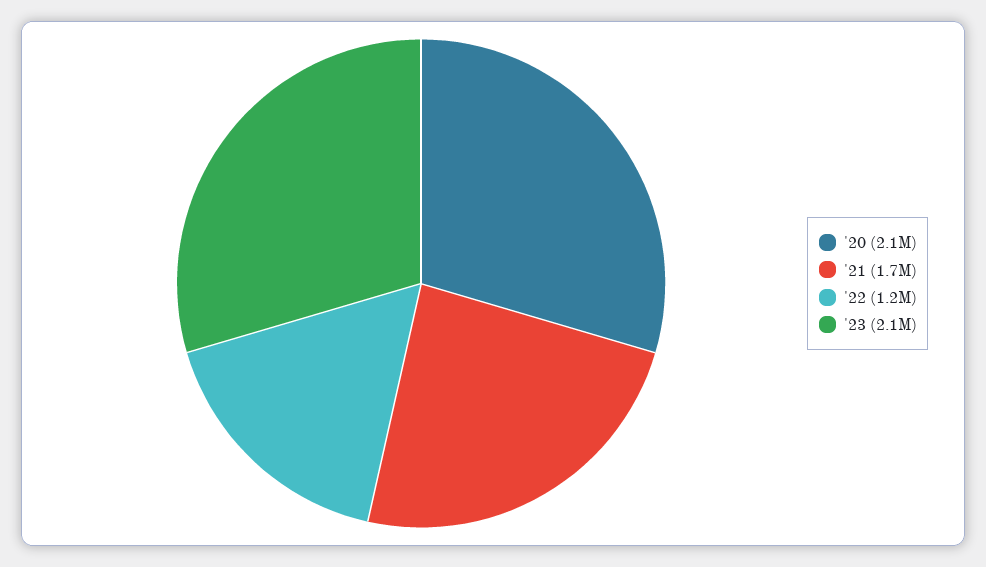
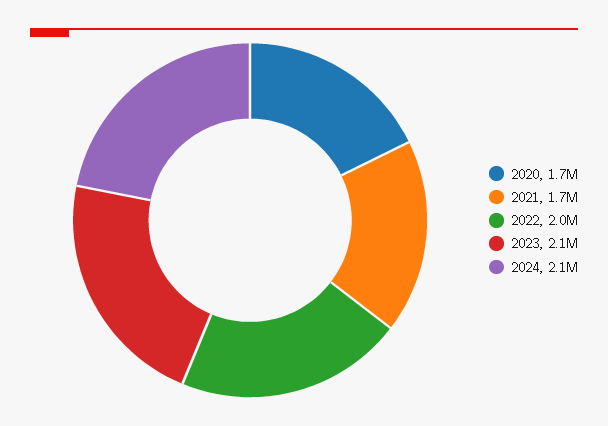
'20: 2100000 -> 1700000
'22: 1200000 -> 2000000
2024: none -> 2100000

